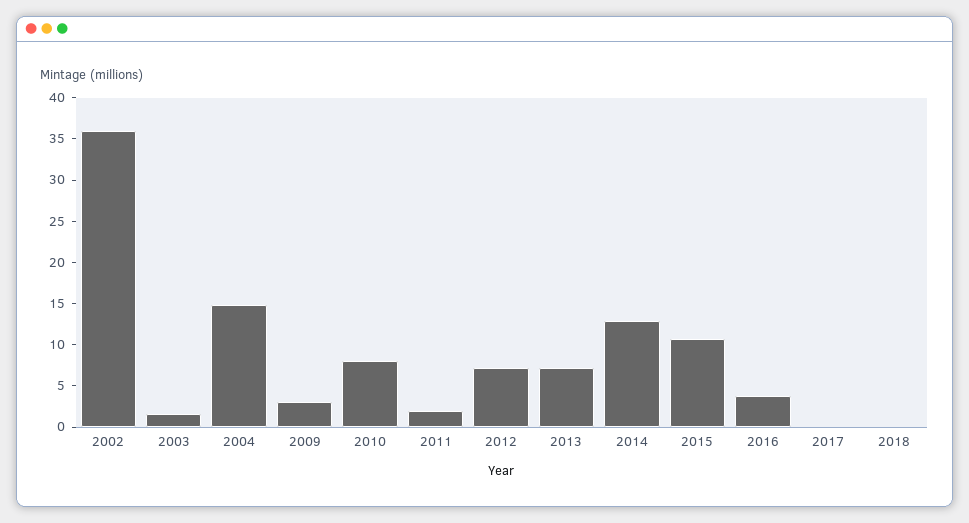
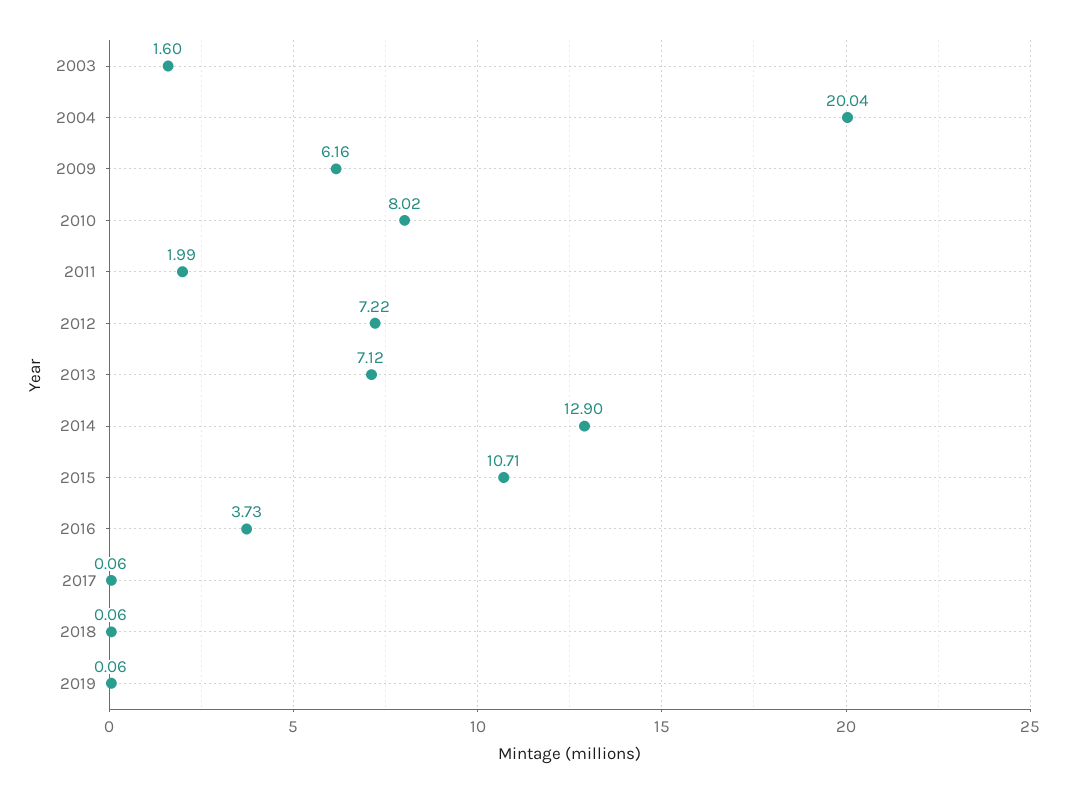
2002: 36 -> none
2004: 15 -> 20.04
2009: 3 -> 6.16
2019: none -> 0.06

